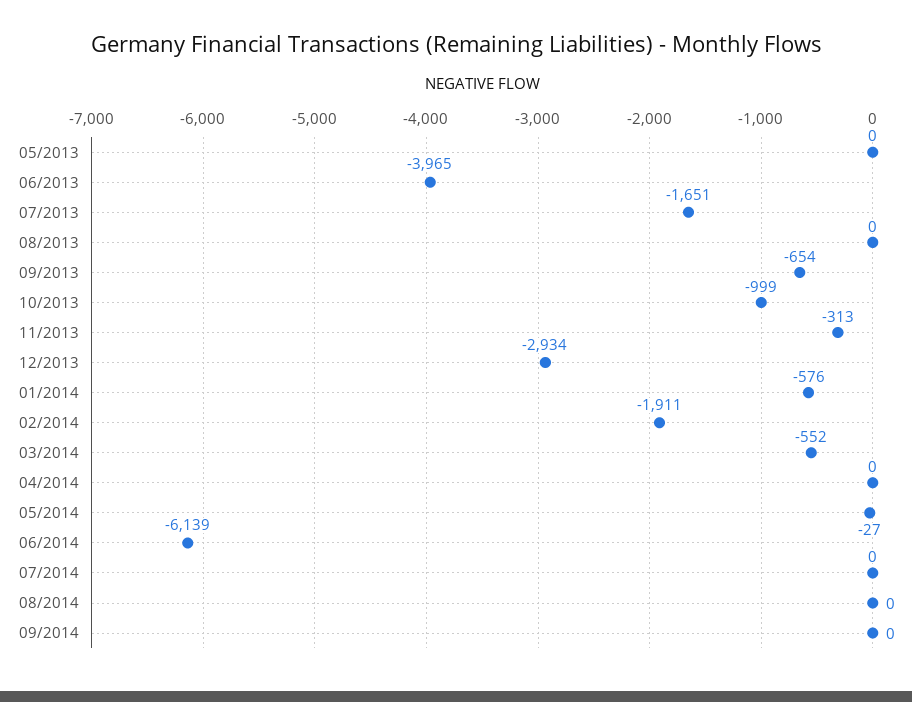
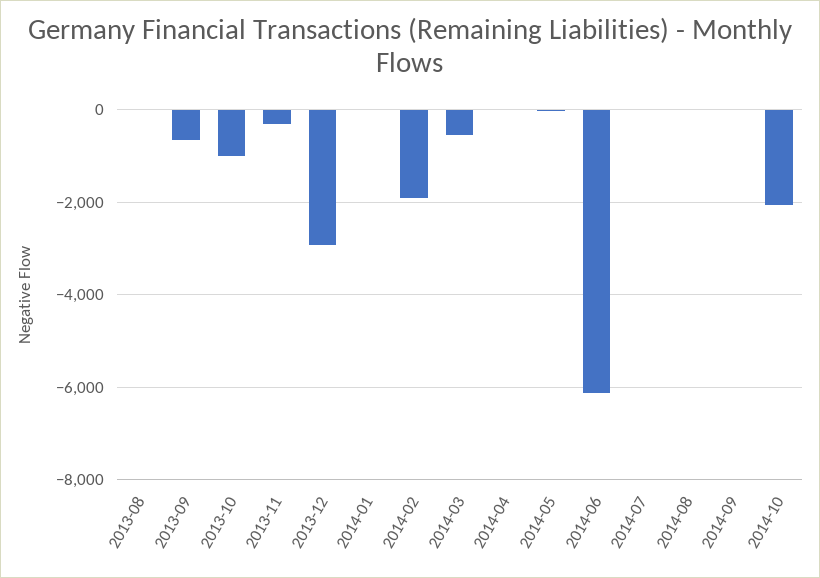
05/2013: 0 -> none
06/2013: -3965 -> none
07/2013: -1651 -> none
01/2014: -576 -> 0
2014-10: none -> -2000

